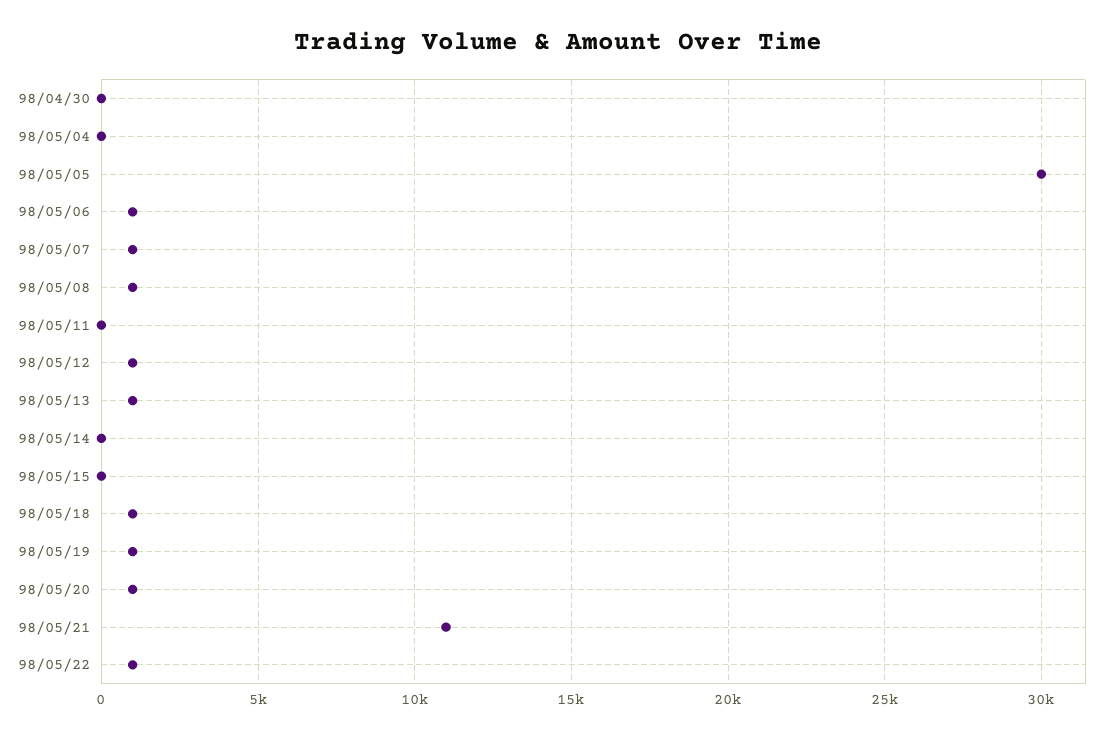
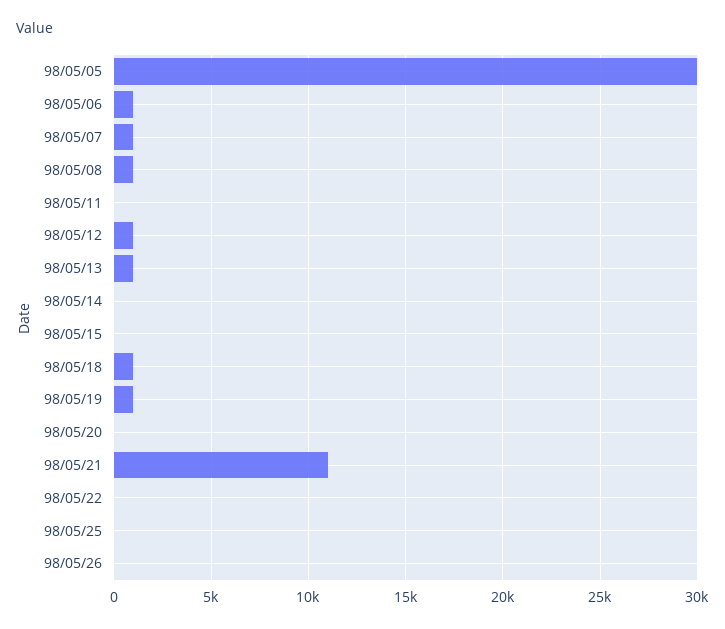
98/04/30: 0 -> none
98/05/04: 0 -> none
98/05/20: 1000 -> 0
98/05/22: 1000 -> 0
98/05/25: none -> 0
98/05/26: none -> 0

